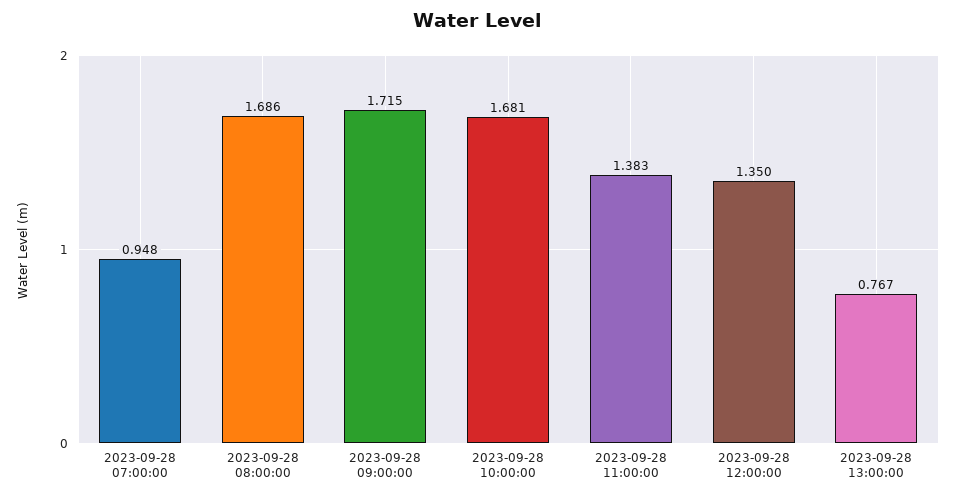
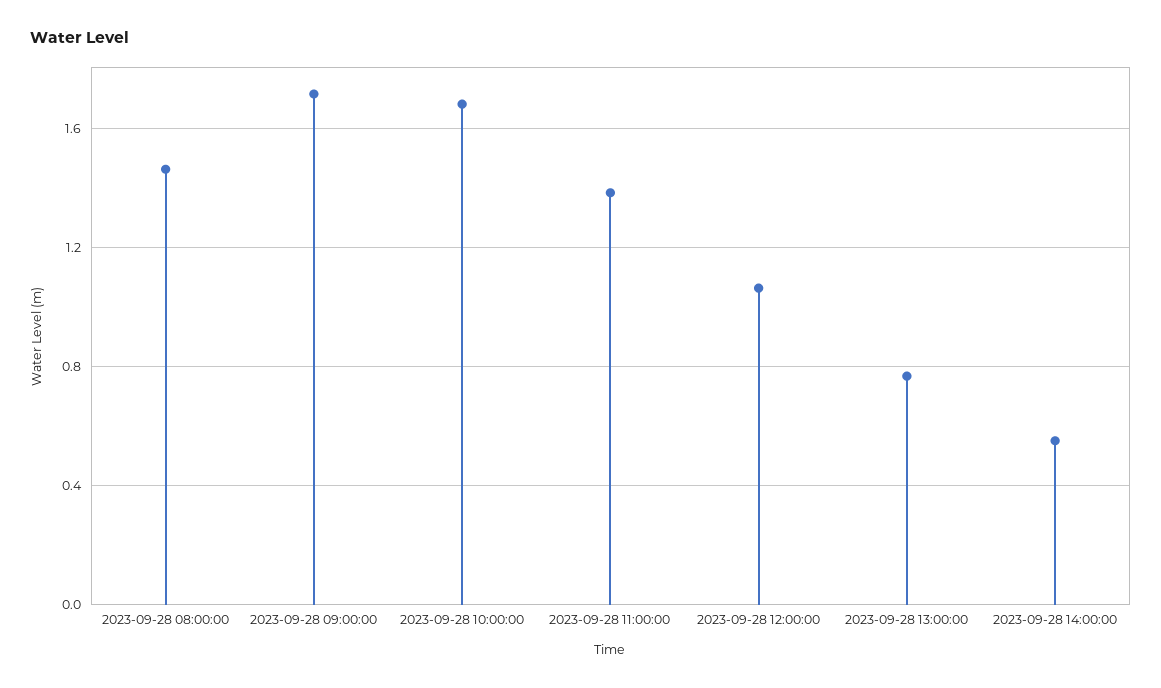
2023-09-28 07:00:00: 0.948 -> none
2023-09-28 08:00:00: 1.686 -> 1.45
2023-09-28 12:00:00: 1.35 -> 1.05
2023-09-28 14:00:00: none -> 0.55

